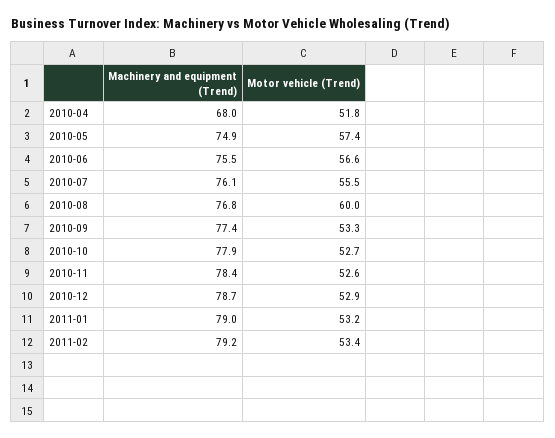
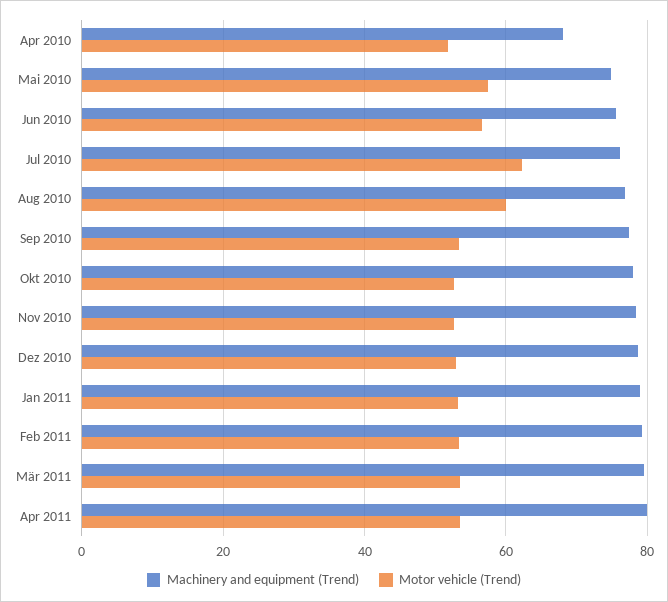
Motor vehicle (Trend), 2010-07: 55.5 -> 62
Machinery and equipment (Trend), Mär 2011: none -> 80
Motor vehicle (Trend), Mär 2011: none -> 54
Machinery and equipment (Trend), Apr 2011: none -> 80
Motor vehicle (Trend), Apr 2011: none -> 54

